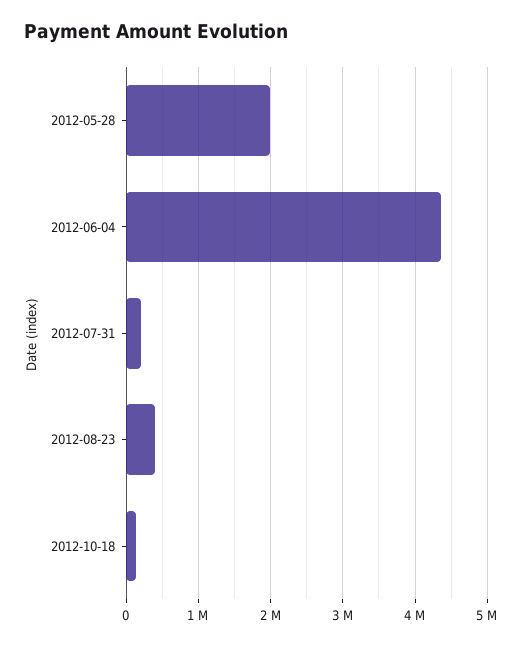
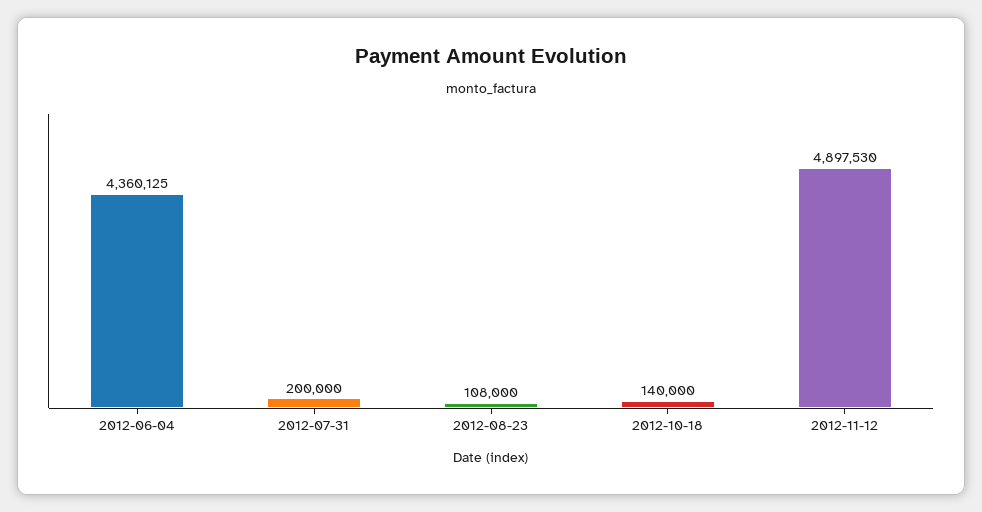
2012-05-28: 2000000 -> none
2012-08-23: 400000 -> 108000
2012-11-12: none -> 4897530

